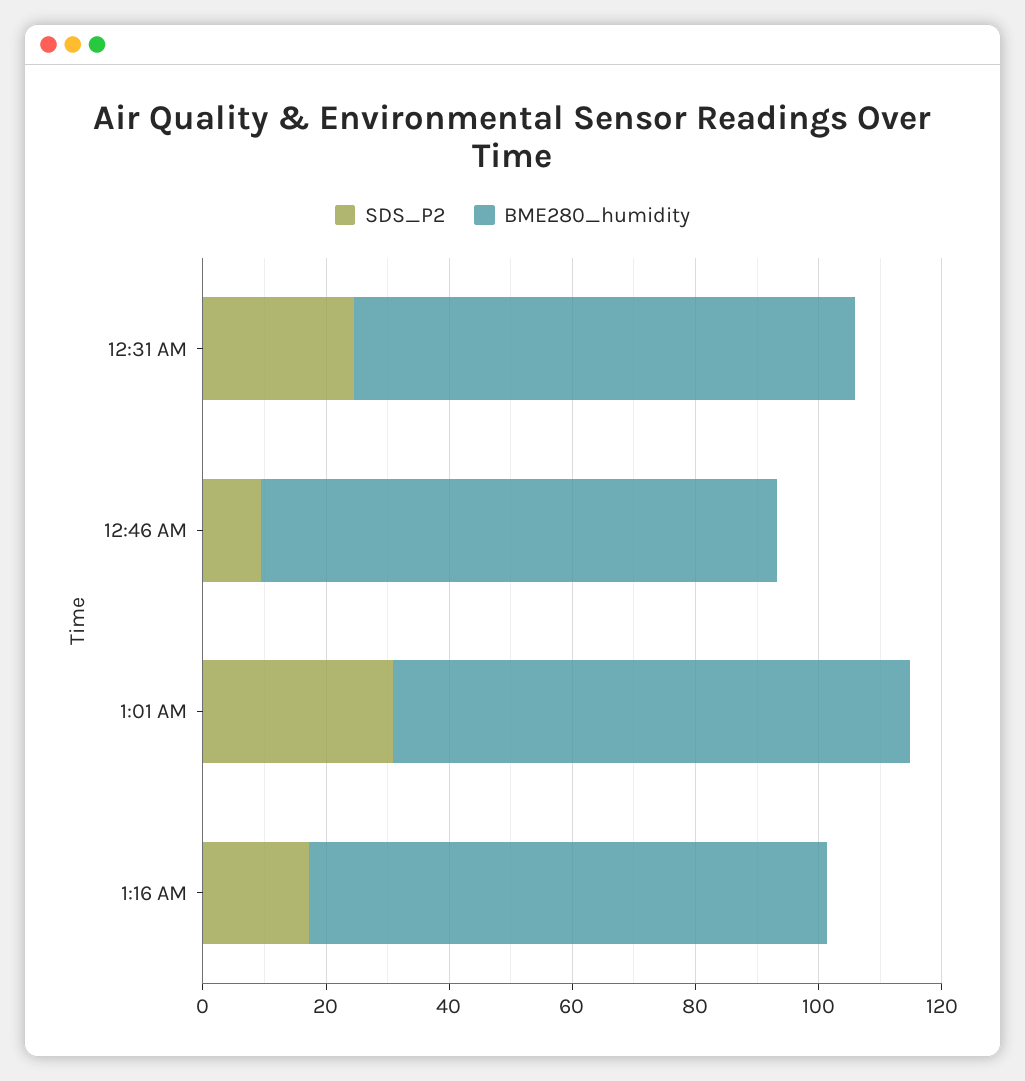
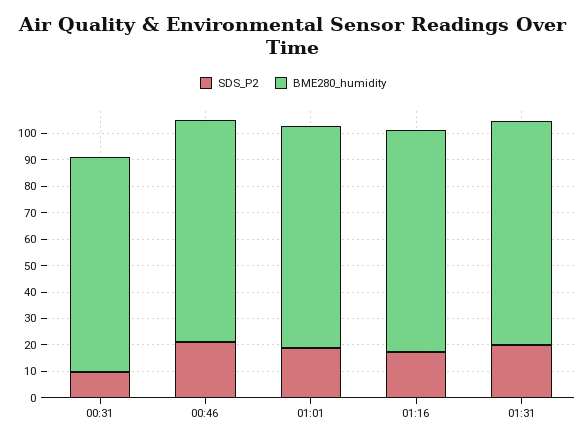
SDS_P2, 12:31 AM: 25 -> 10
SDS_P2, 12:46 AM: 10 -> 20
SDS_P2, 1:01 AM: 30 -> 20
SDS_P2, 01:31: none -> 20
BME280_humidity, 01:31: none -> 85

